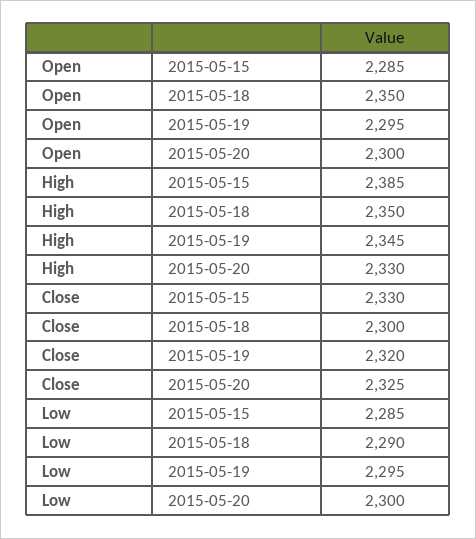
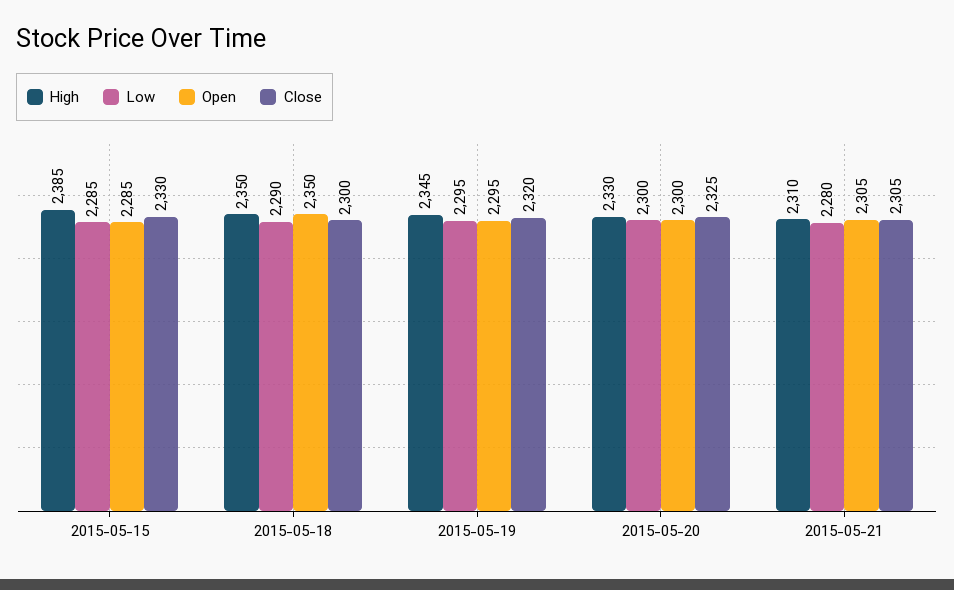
High, 2015-05-21: none -> 2310
Low, 2015-05-21: none -> 2280
Open, 2015-05-21: none -> 2305
Close, 2015-05-21: none -> 2305

